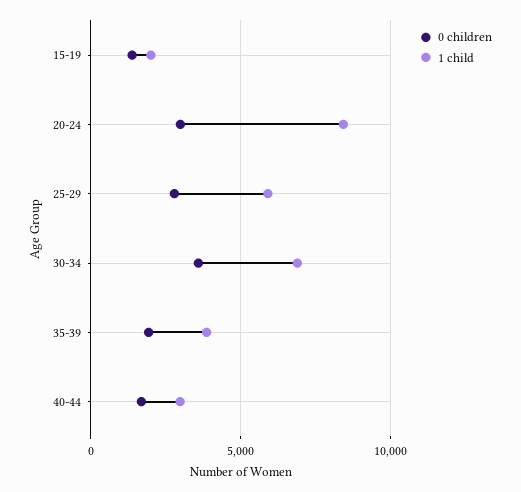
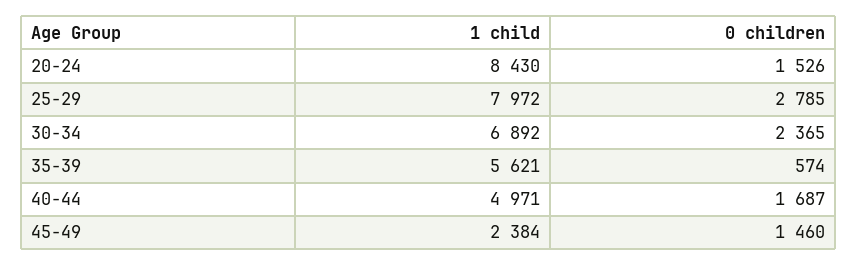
0 children, 15-19: 1500 -> none
1 child, 15-19: 2000 -> none
0 children, 20-24: 3000 -> 1526
1 child, 25-29: 6000 -> 7972
0 children, 30-34: 3500 -> 2365
0 children, 35-39: 2000 -> 574
1 child, 35-39: 4000 -> 5621
1 child, 40-44: 3000 -> 4971
1 child, 45-49: none -> 2384
0 children, 45-49: none -> 1460

